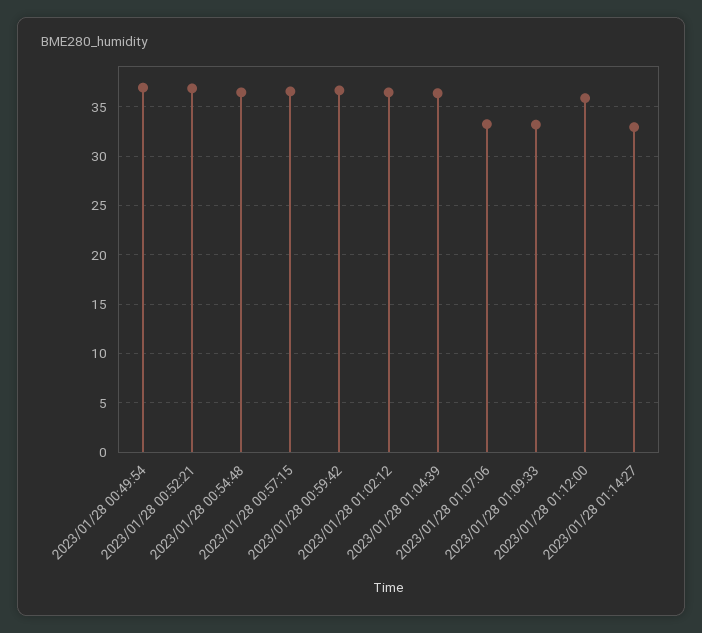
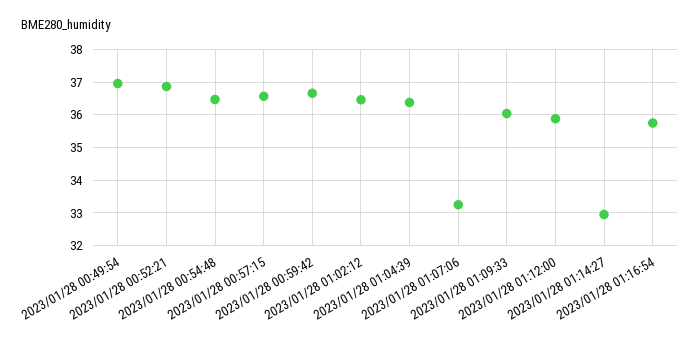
2023/01/28 01:09:33: 33 -> 36
2023/01/28 01:16:54: none -> 35.8

